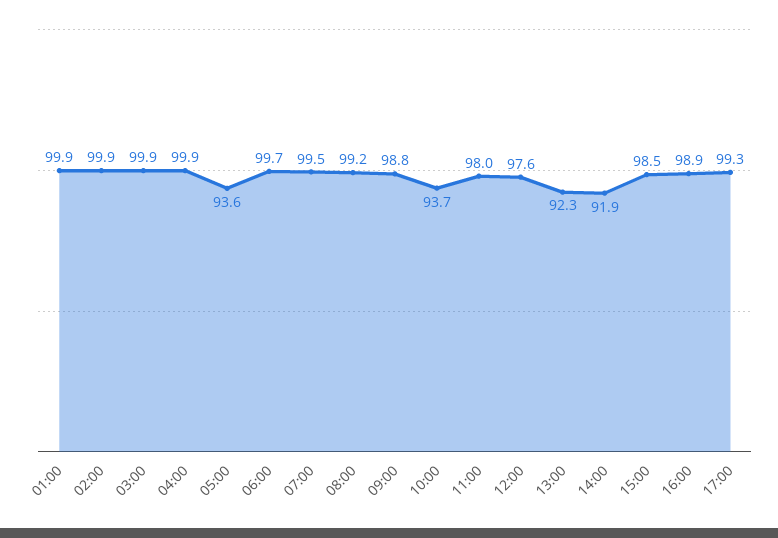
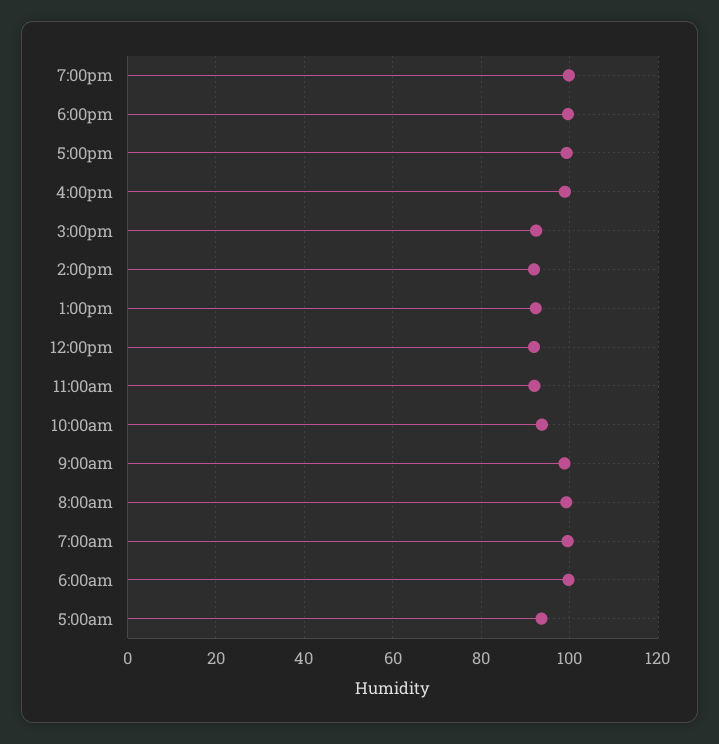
01:00: 99.9 -> none
02:00: 99.9 -> none
03:00: 99.9 -> none
04:00: 99.9 -> none
11:00: 98 -> 92
12:00: 97.6 -> 92
15:00: 98.5 -> 92
7:00pm: none -> 100
6:00pm: none -> 100

